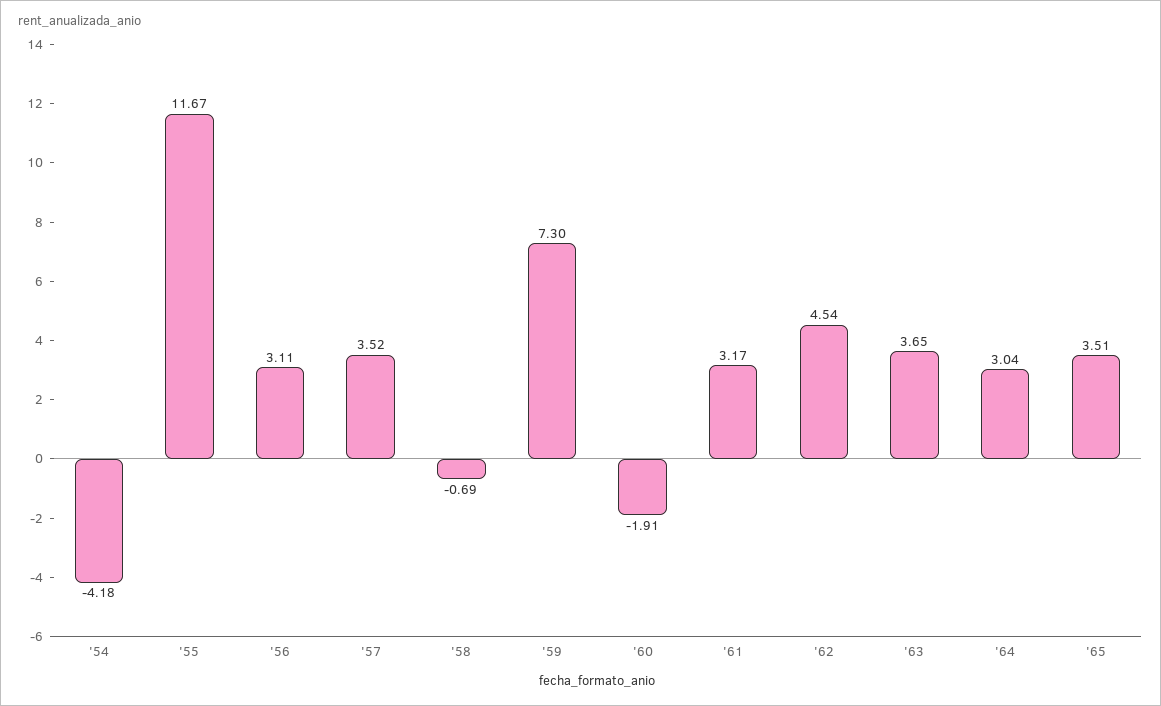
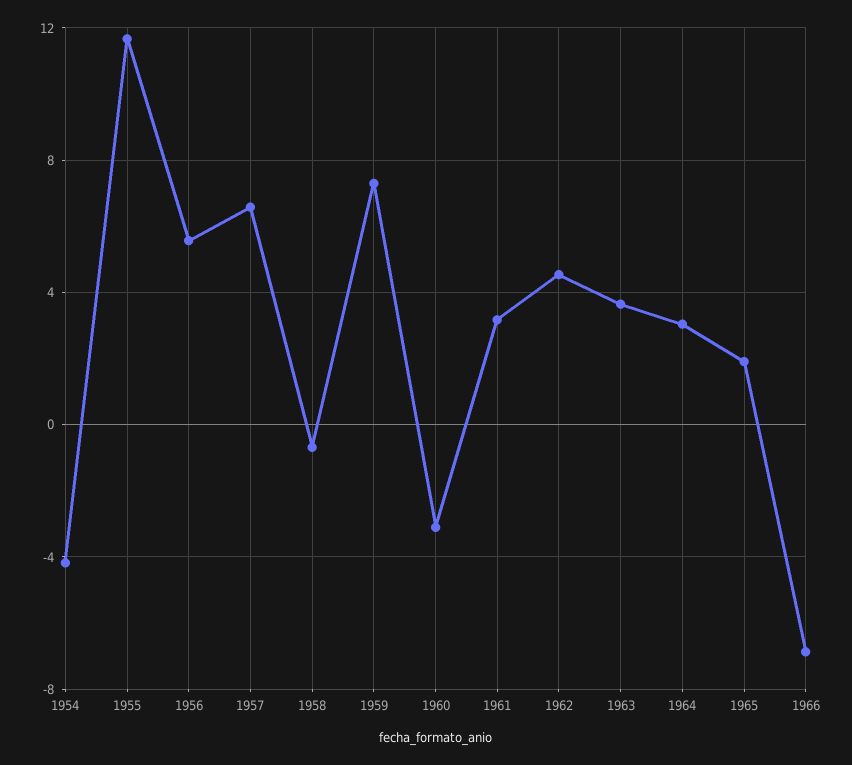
'56: 3.11 -> 5.5
'57: 3.52 -> 6.5
'60: -1.91 -> -3
'65: 3.51 -> 2
1966: none -> -7

